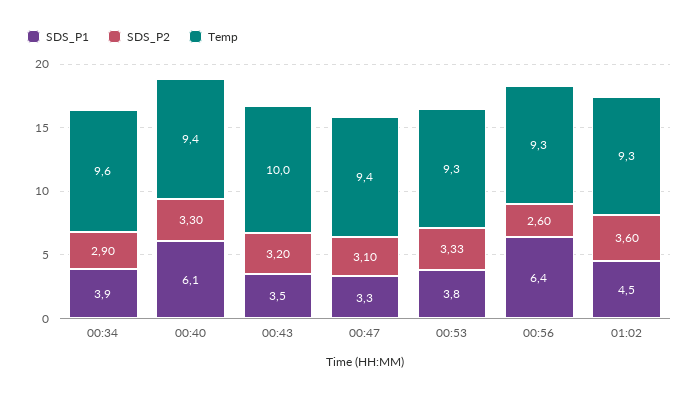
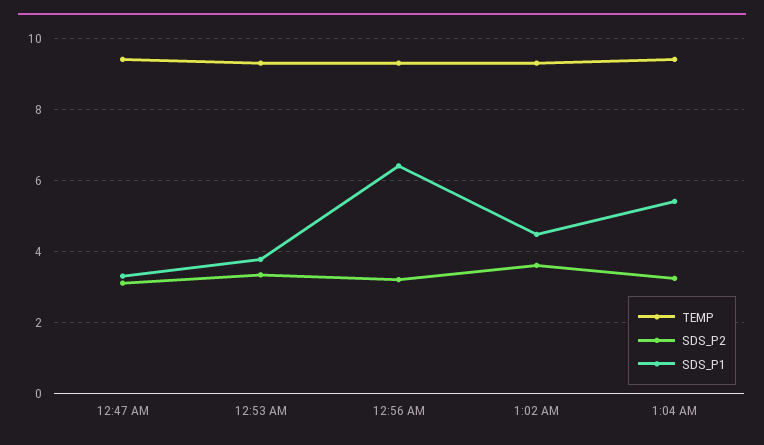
SDS_P1, 00:34: 3.9 -> none
SDS_P2, 00:34: 2.9 -> none
Temp, 00:34: 9.6 -> none
SDS_P1, 00:40: 6.1 -> none
SDS_P2, 00:40: 3.3 -> none
Temp, 00:40: 9.4 -> none
SDS_P1, 00:43: 3.5 -> none
SDS_P2, 00:43: 3.2 -> none
Temp, 00:43: 10 -> none
SDS_P2, 00:56: 2.6 -> 3.2
Temp, 1:04 AM: none -> 9.4
SDS_P2, 1:04 AM: none -> 3.2
SDS_P1, 1:04 AM: none -> 5.4

